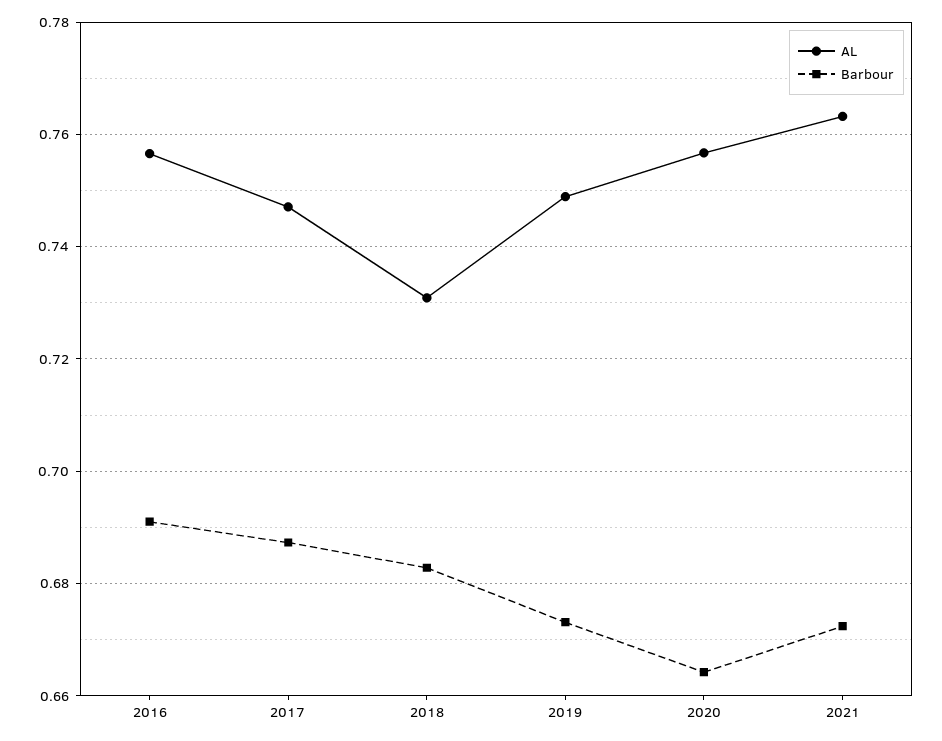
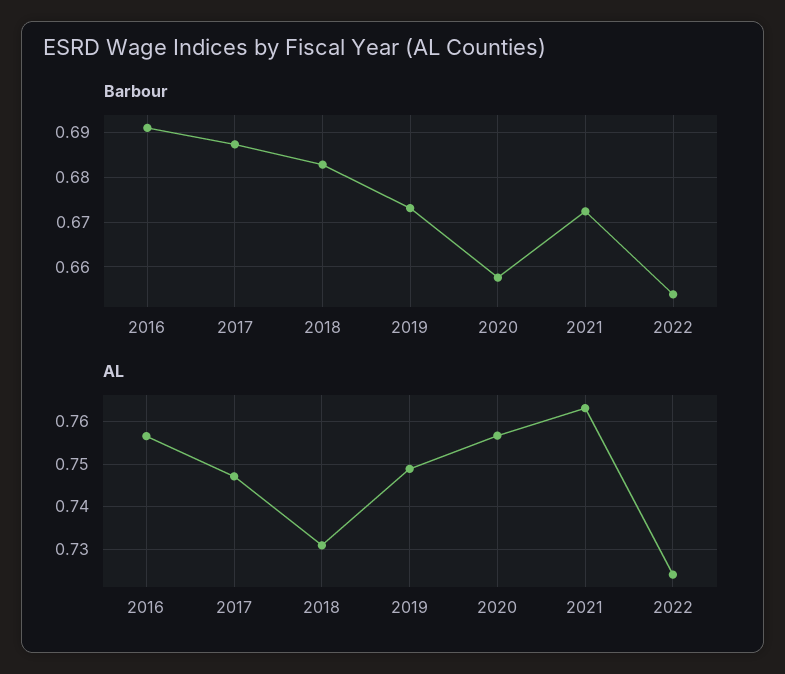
Barbour, 2020: 0.664 -> 0.658
Barbour, 2022: none -> 0.654
AL, 2022: none -> 0.724

